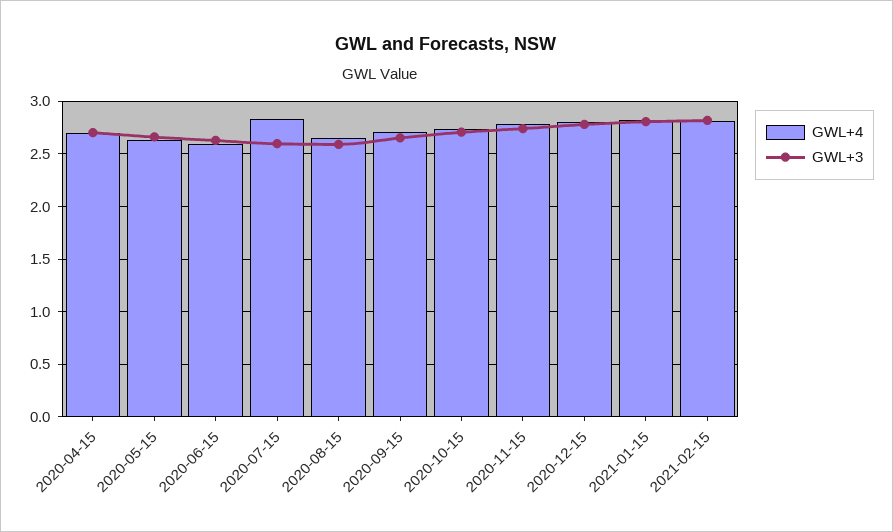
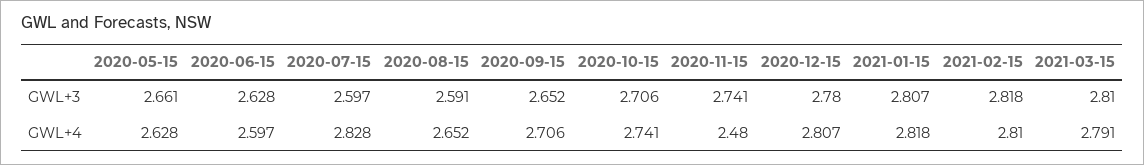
GWL+4, 2020-04-15: 2.7 -> none
GWL+3, 2020-04-15: 2.7 -> none
GWL+4, 2020-11-15: 2.8 -> 2.48
GWL+3, 2021-03-15: none -> 2.81
GWL+4, 2021-03-15: none -> 2.791

